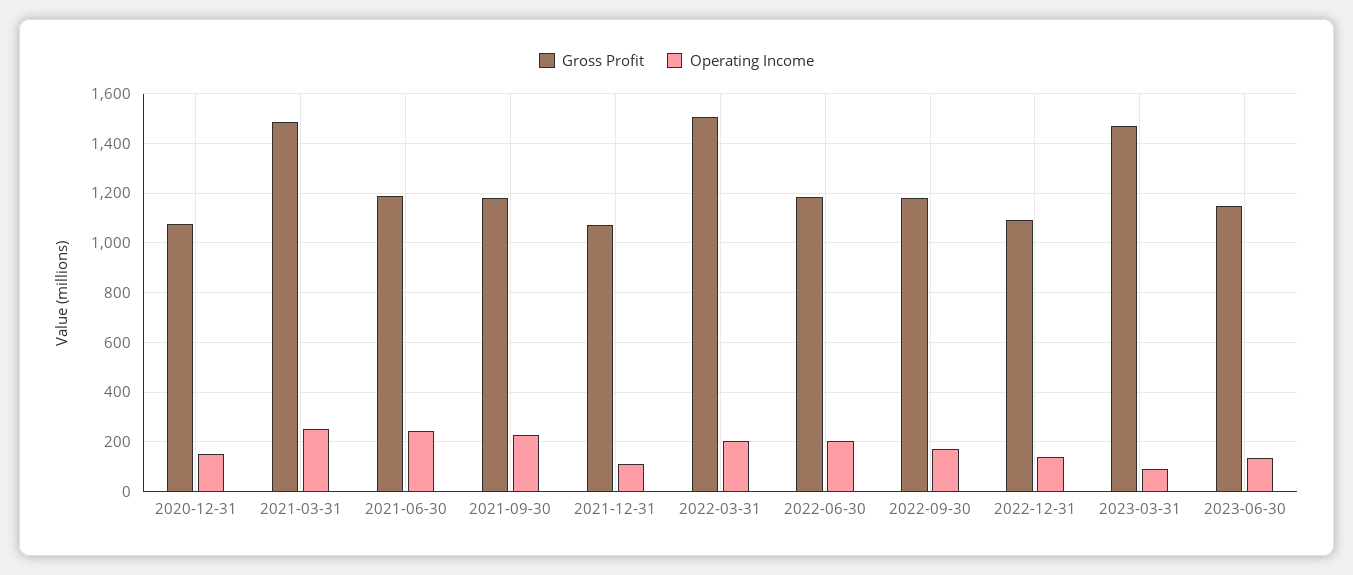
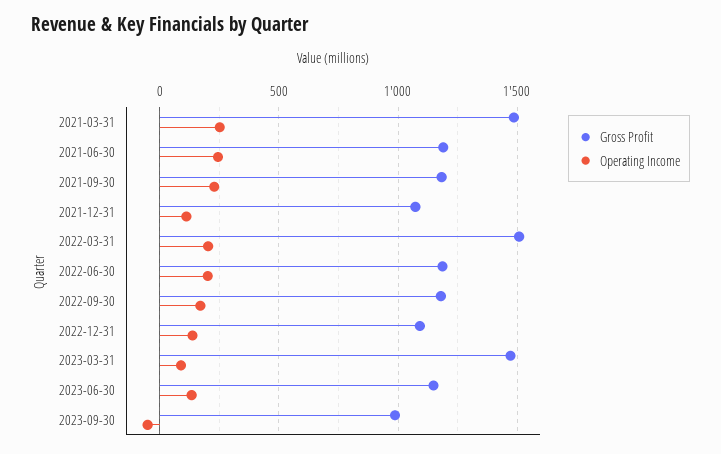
Gross Profit, 2020-12-31: 1075 -> none
Operating Income, 2020-12-31: 150 -> none
Gross Profit, 2023-09-30: none -> 1000
Operating Income, 2023-09-30: none -> -50

